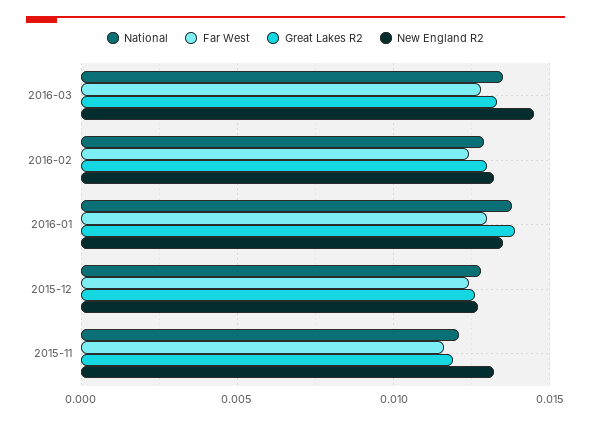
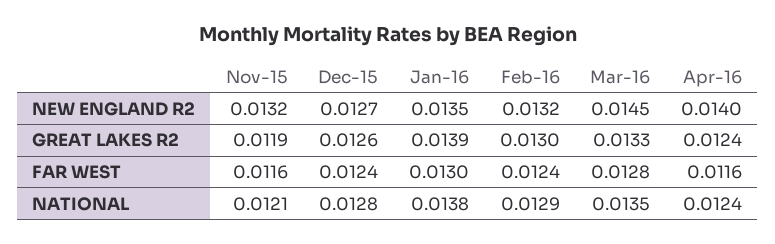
New England R2, Apr-16: none -> 0.014
Great Lakes R2, Apr-16: none -> 0.0124
Far West, Apr-16: none -> 0.0116
National, Apr-16: none -> 0.0124

